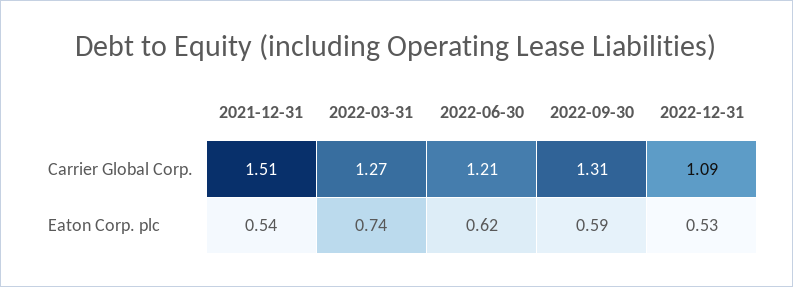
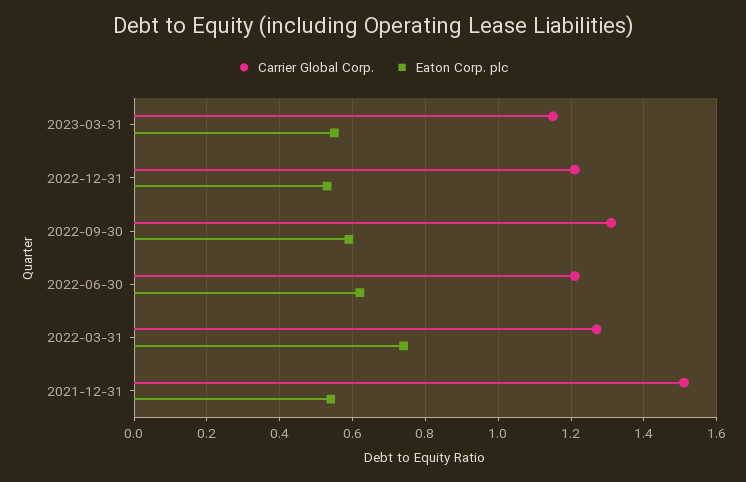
Carrier Global Corp., 2022-12-31: 1.09 -> 1.2
Carrier Global Corp., 2023-03-31: none -> 1.15
Eaton Corp. plc, 2023-03-31: none -> 0.55

